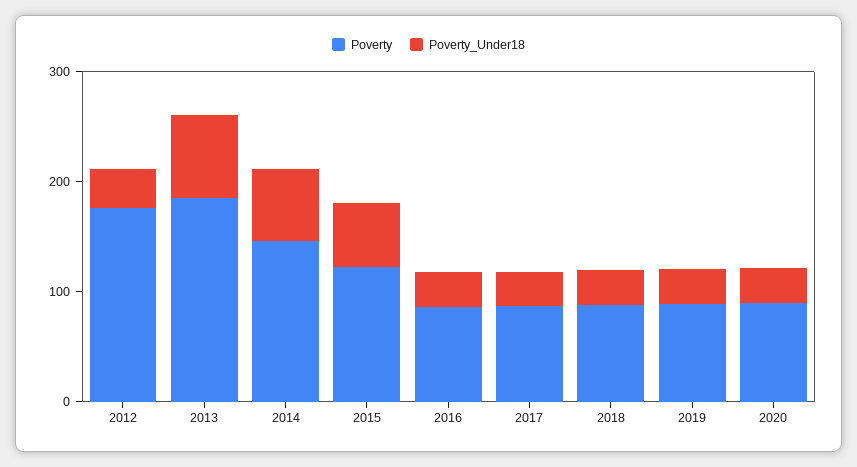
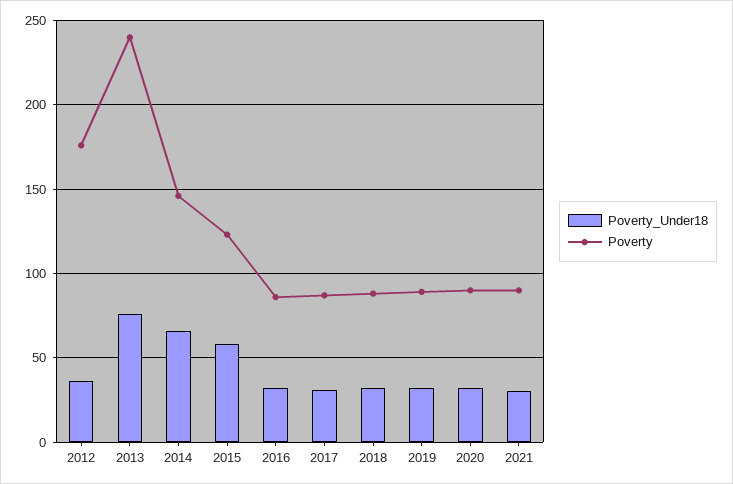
Poverty, 2013: 180 -> 240
Poverty_Under18, 2021: none -> 30
Poverty, 2021: none -> 90

